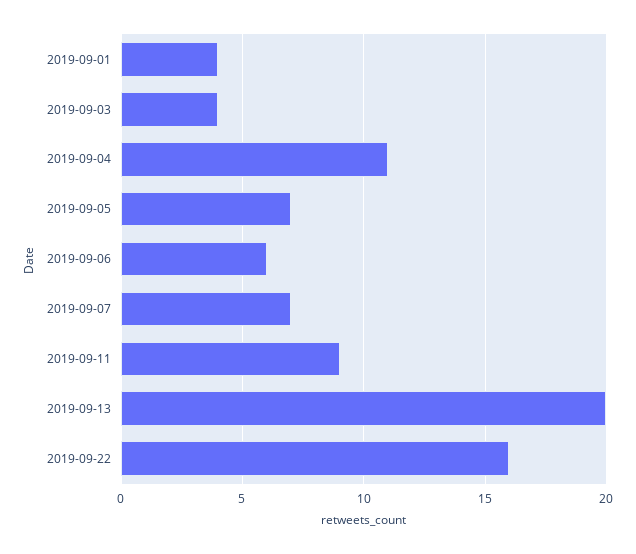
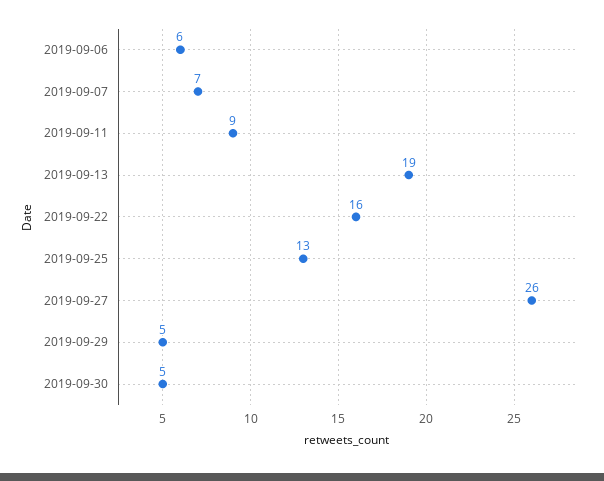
2019-09-01: 4 -> none
2019-09-03: 4 -> none
2019-09-04: 11 -> none
2019-09-05: 7 -> none
2019-09-13: 20 -> 19
2019-09-25: none -> 13
2019-09-27: none -> 26
2019-09-29: none -> 5
2019-09-30: none -> 5

